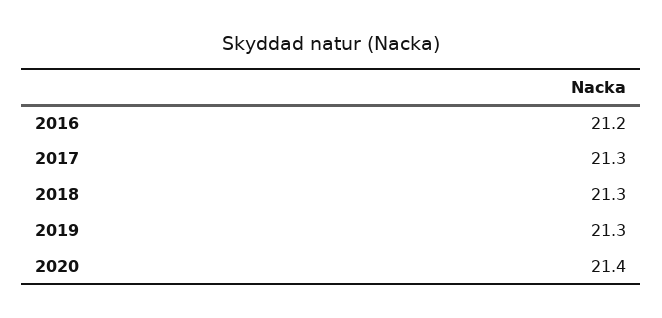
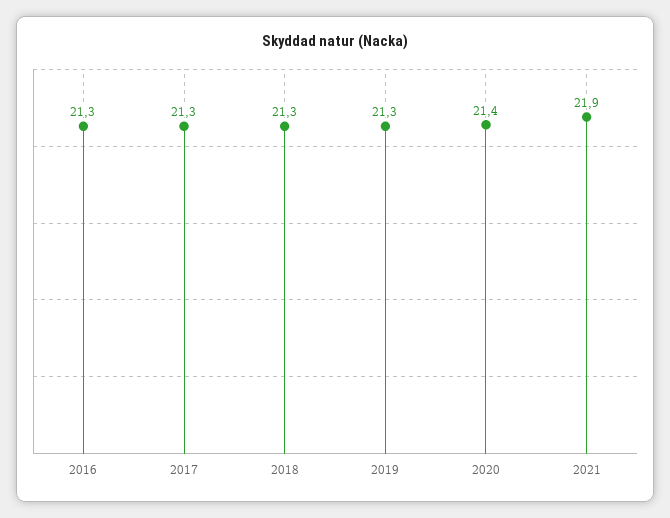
2016: 21.2 -> 21.3
2021: none -> 21.9

